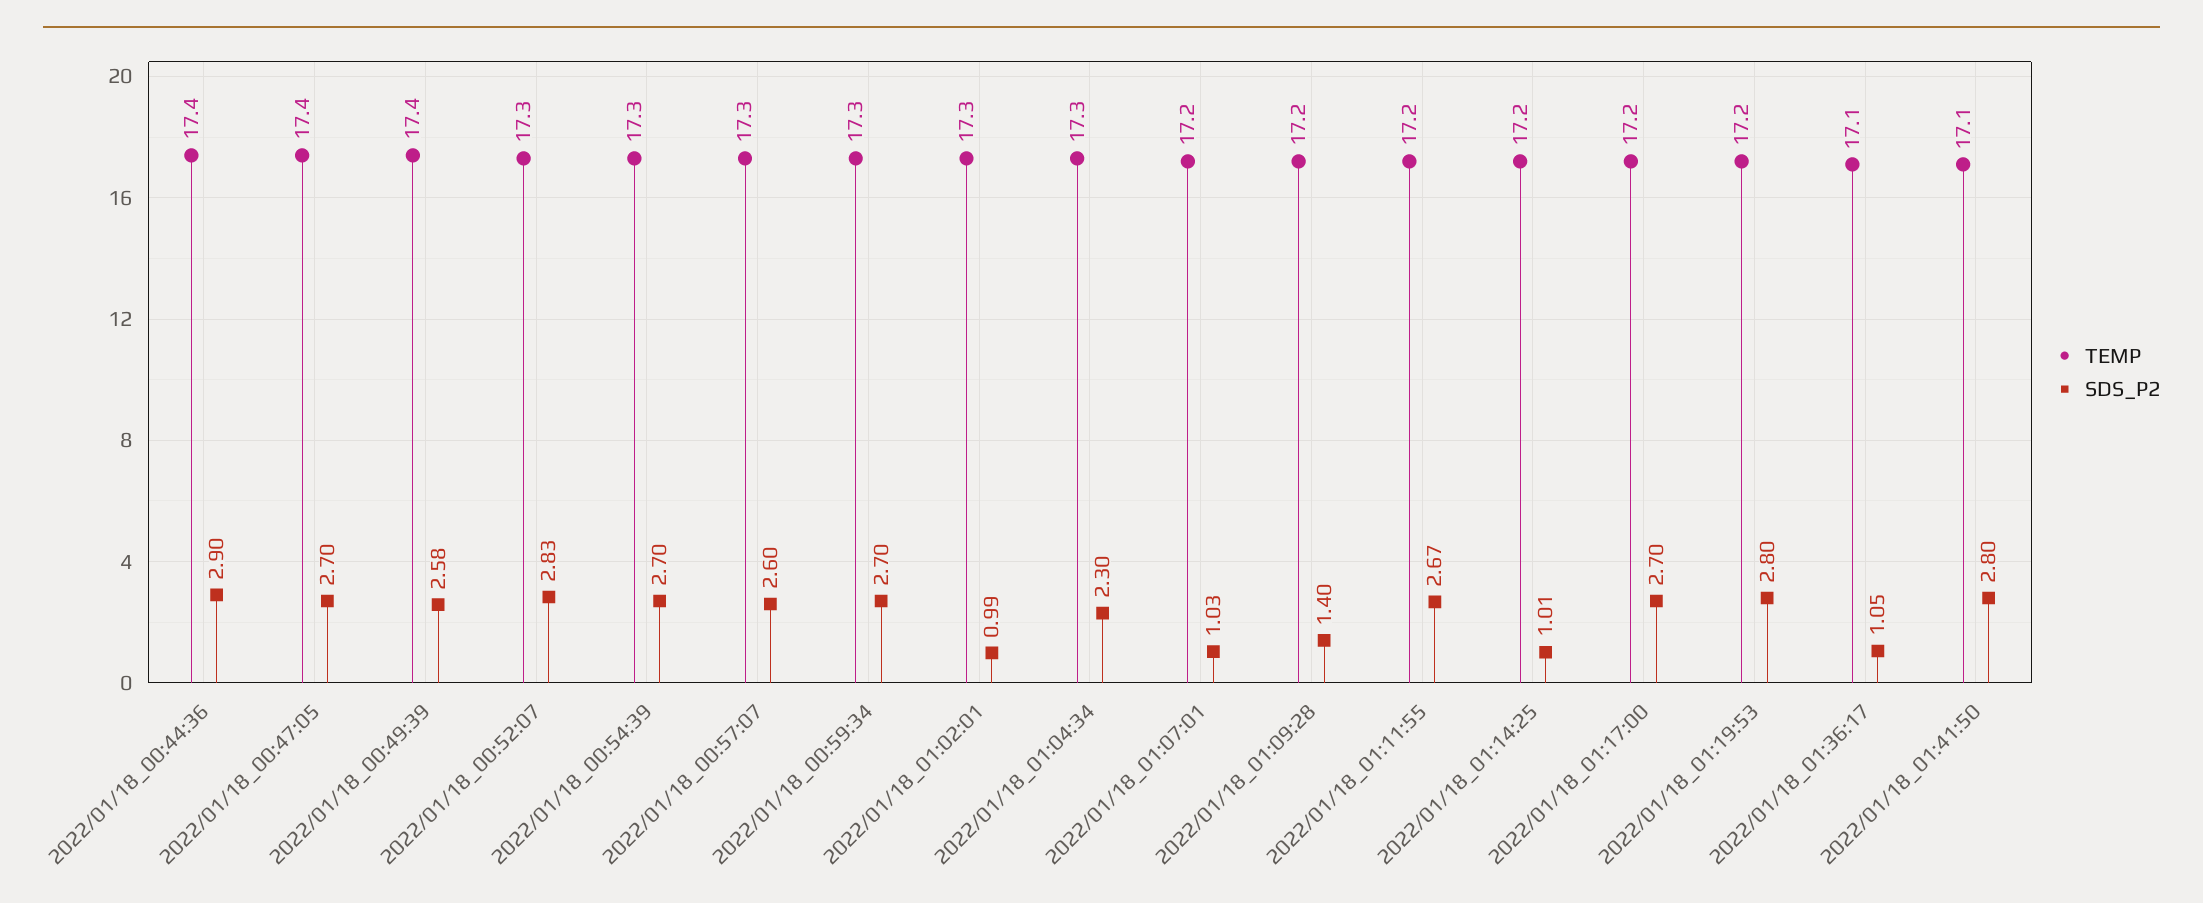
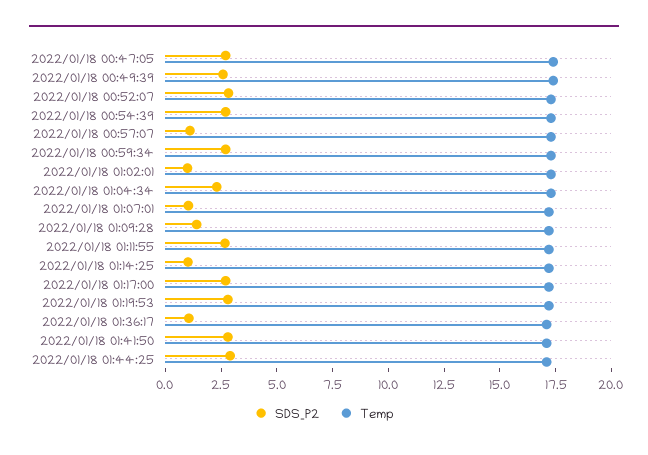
TEMP, 2022/01/18_00:44:36: 17.4 -> none
SDS_P2, 2022/01/18_00:44:36: 2.9 -> none
SDS_P2, 2022/01/18_00:57:07: 2.6 -> 1
SDS_P2, 2022/01/18 01:44:25: none -> 3
TEMP, 2022/01/18 01:44:25: none -> 17

